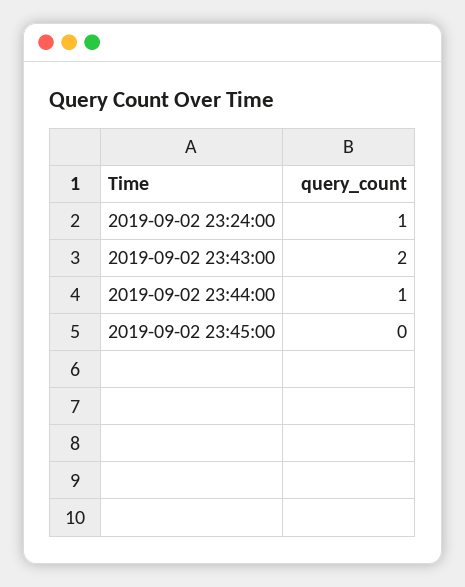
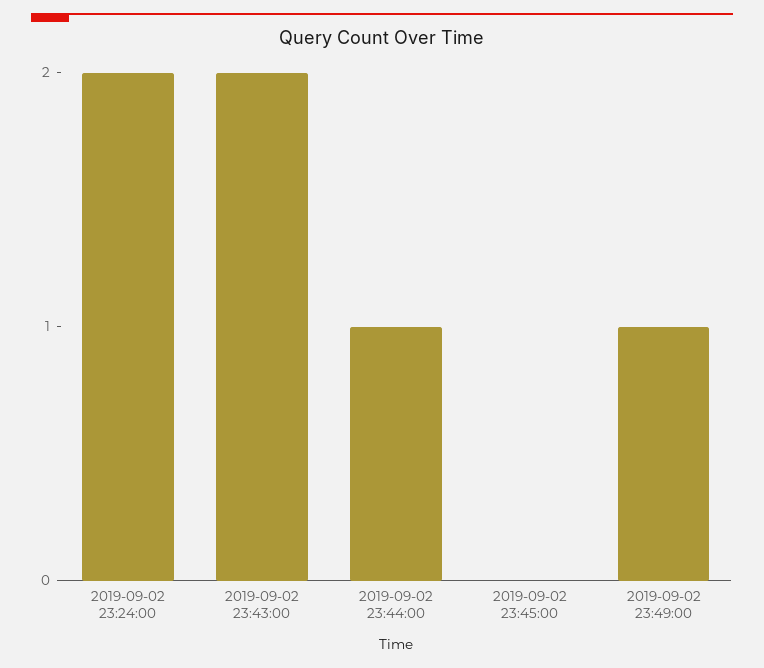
2019-09-02 23:24:00: 1 -> 2
2019-09-02 23:49:00: none -> 1

